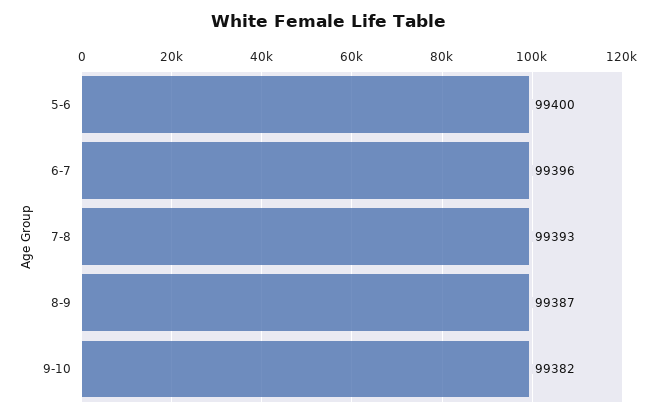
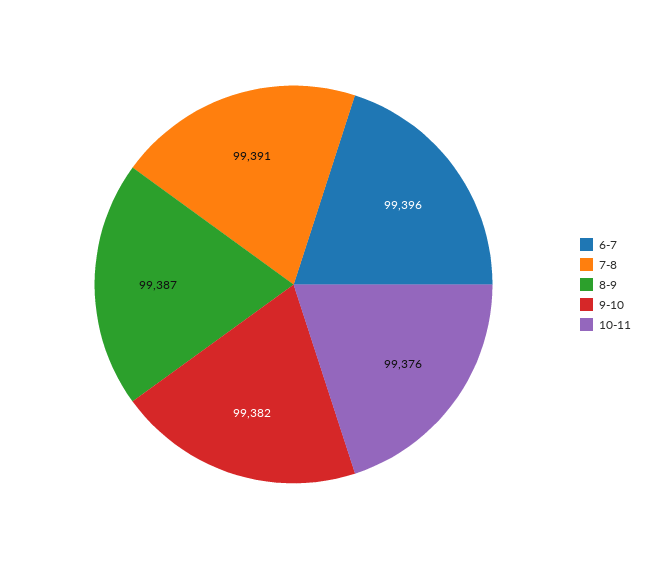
5-6: 99400 -> none
7-8: 99393 -> 99391
10-11: none -> 99376

